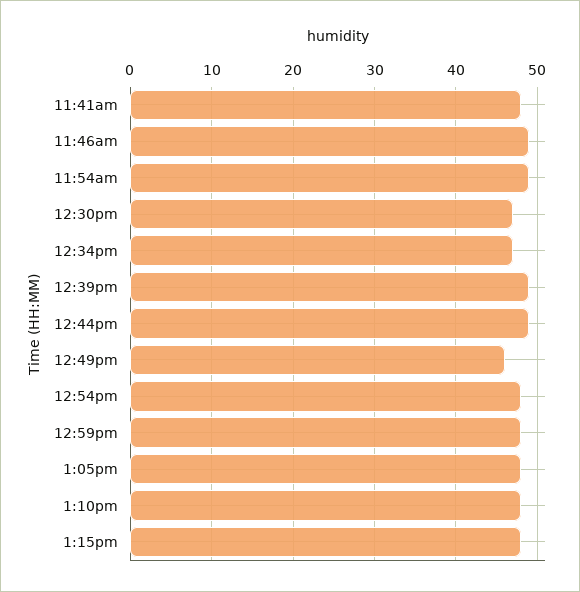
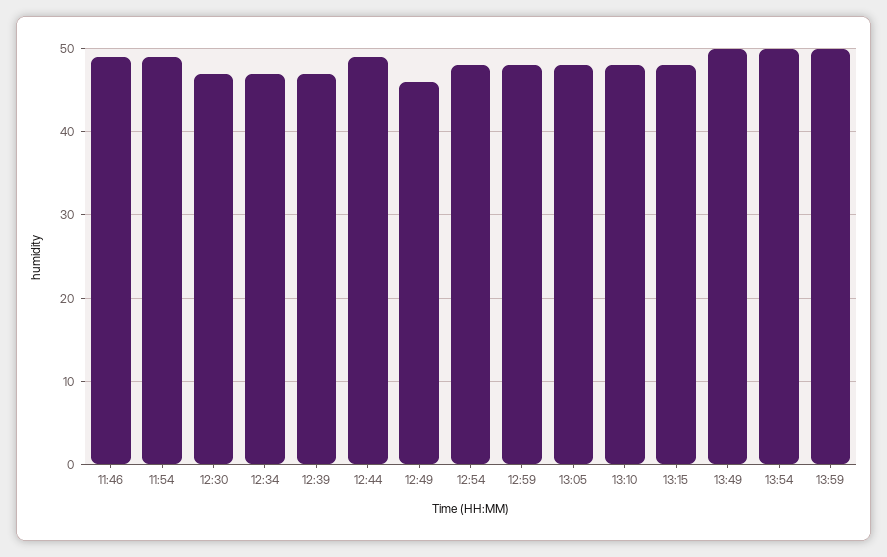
11:41am: 48 -> none
12:39pm: 49 -> 47
13:49: none -> 50
13:54: none -> 50
13:59: none -> 50

